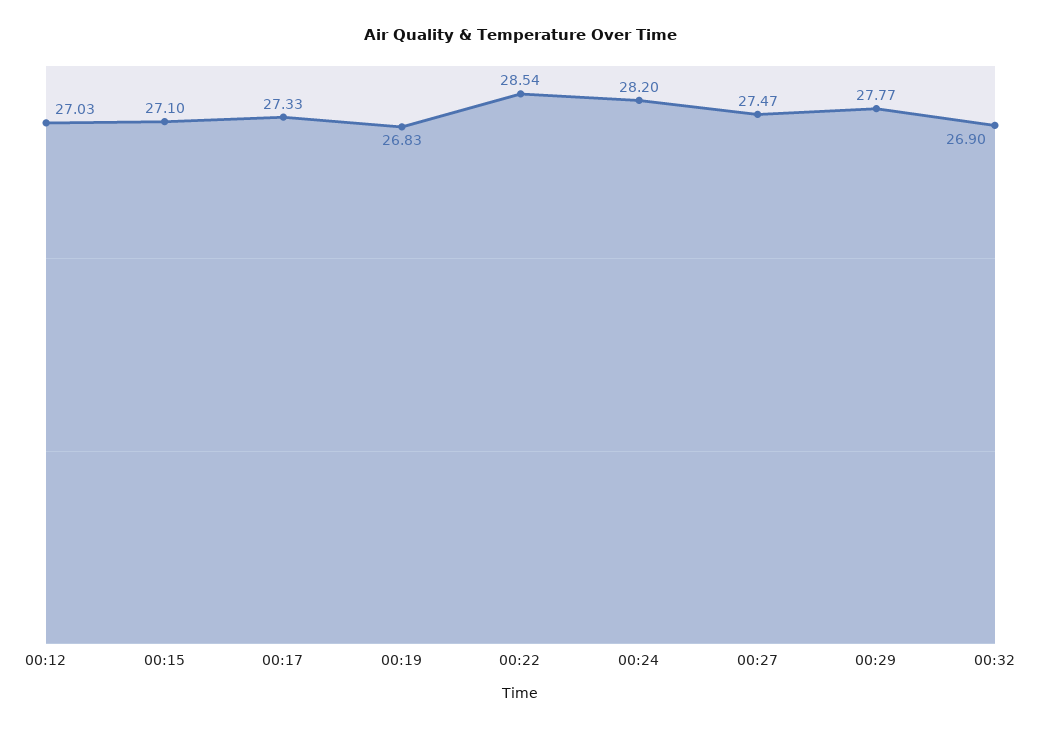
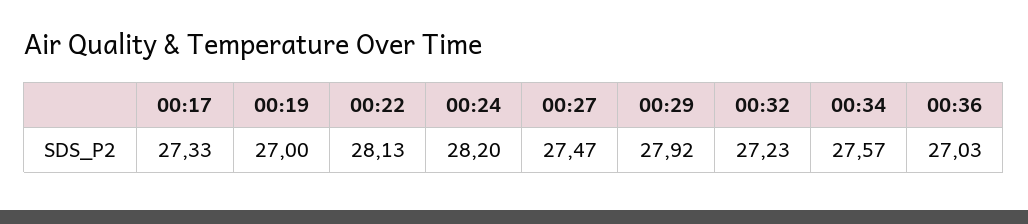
00:12: 27.03 -> none
00:15: 27.1 -> none
00:19: 26.83 -> 27
00:22: 28.54 -> 28.13
00:29: 27.77 -> 27.92
00:32: 26.9 -> 27.23
00:34: none -> 27.57
00:36: none -> 27.03

